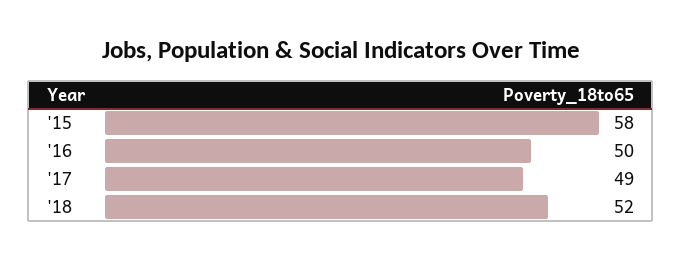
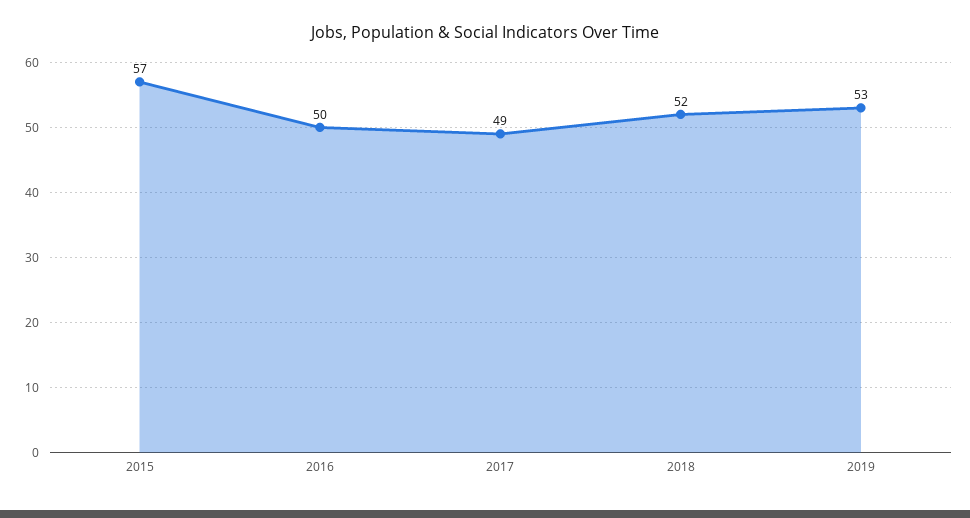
'15: 58 -> 57
2019: none -> 53

